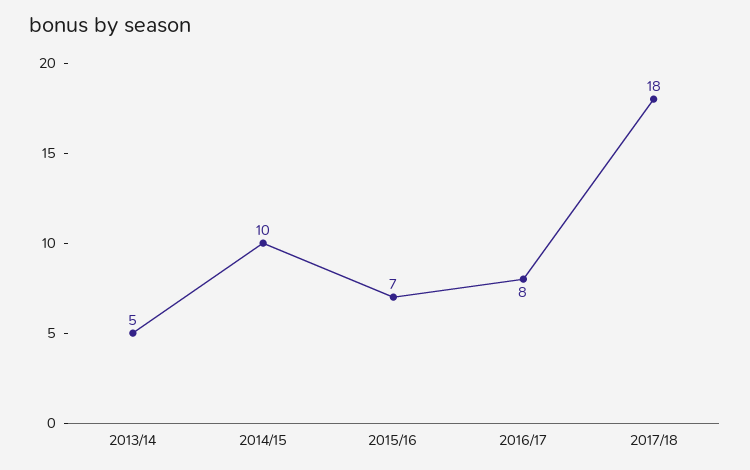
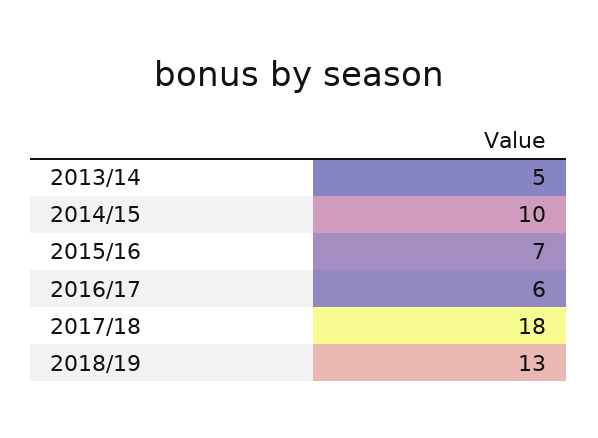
2016/17: 8 -> 6
2018/19: none -> 13

